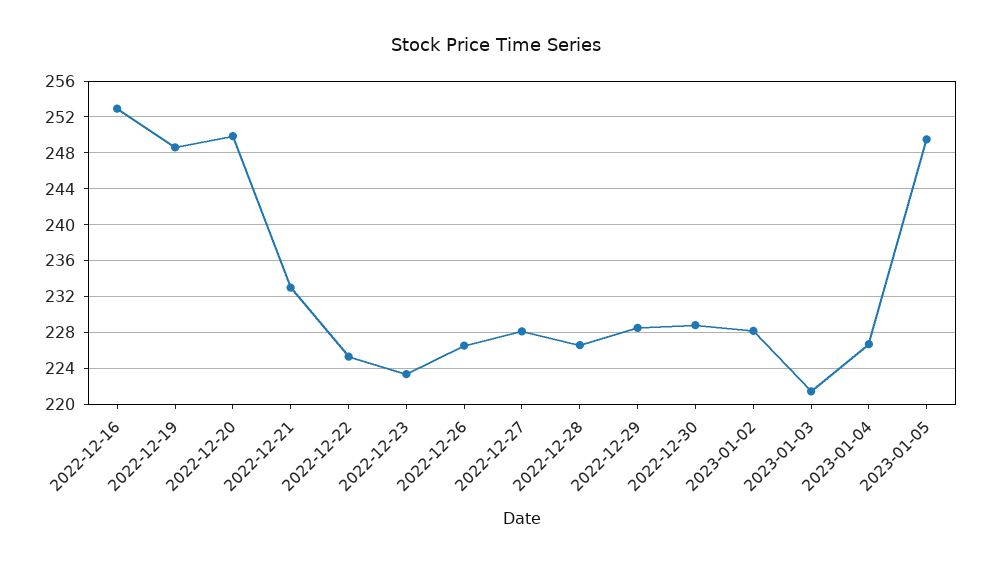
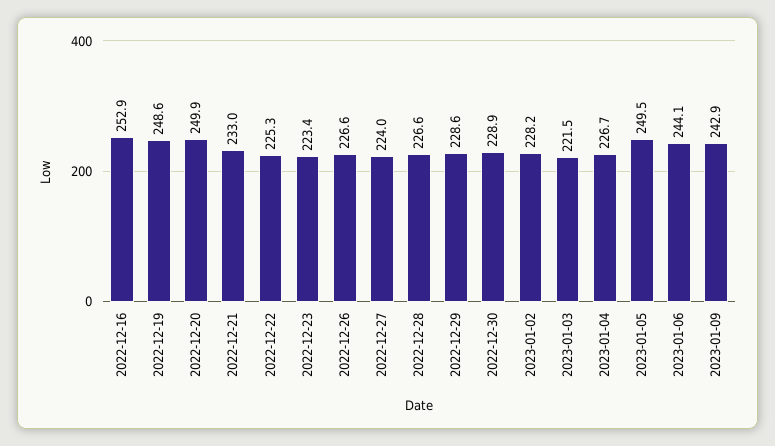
2022-12-27: 228 -> 224
2023-01-06: none -> 244.1
2023-01-09: none -> 242.9

